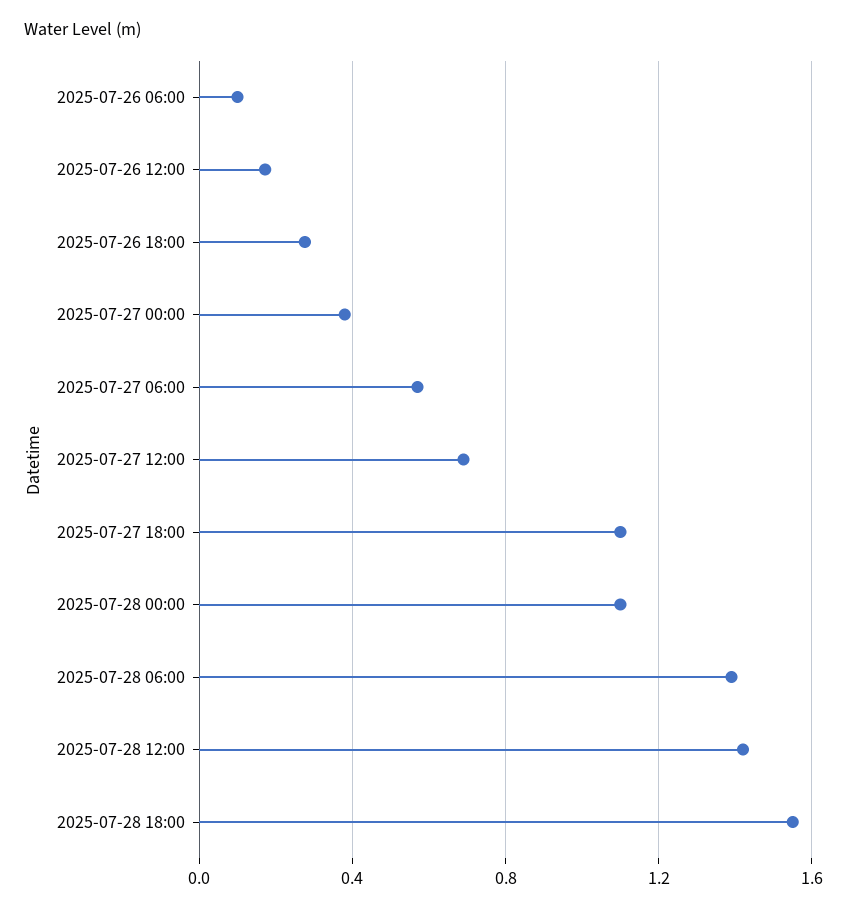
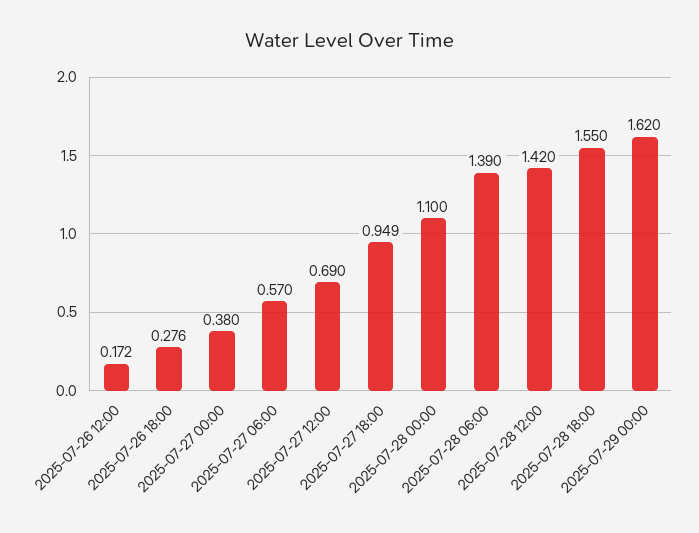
2025-07-26 06:00: 0.1 -> none
2025-07-27 18:00: 1.1 -> 0.949
2025-07-29 00:00: none -> 1.62

